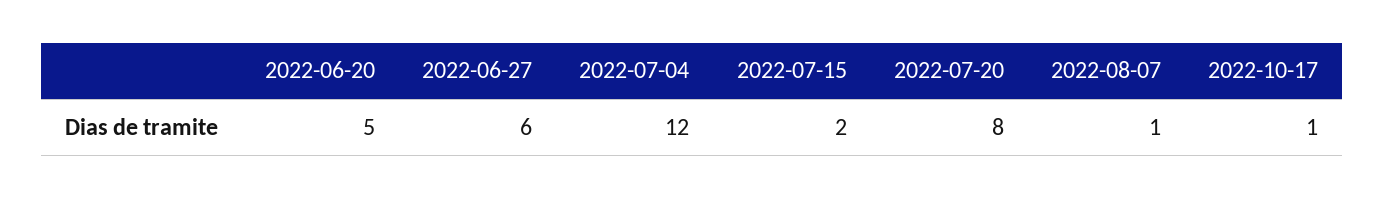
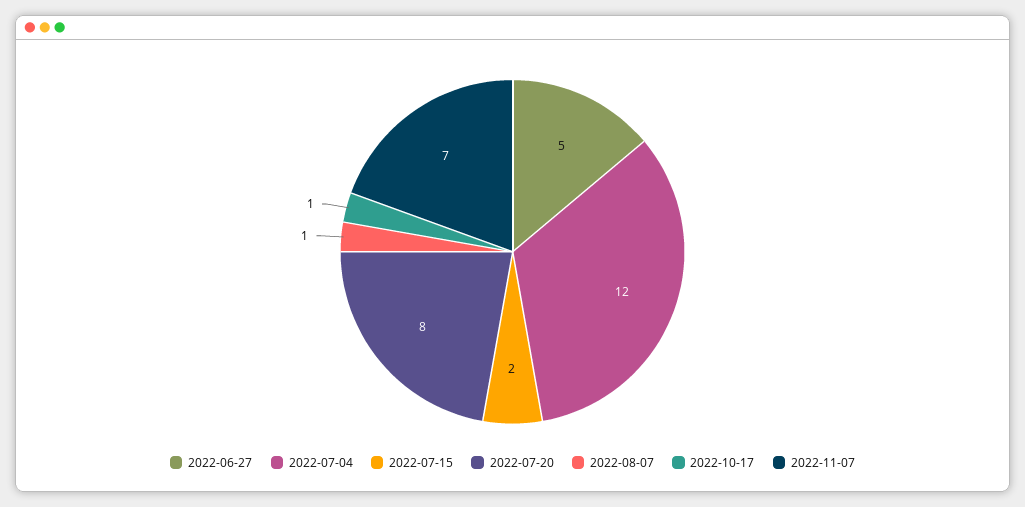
2022-06-20: 5 -> none
2022-06-27: 6 -> 5
2022-11-07: none -> 7

